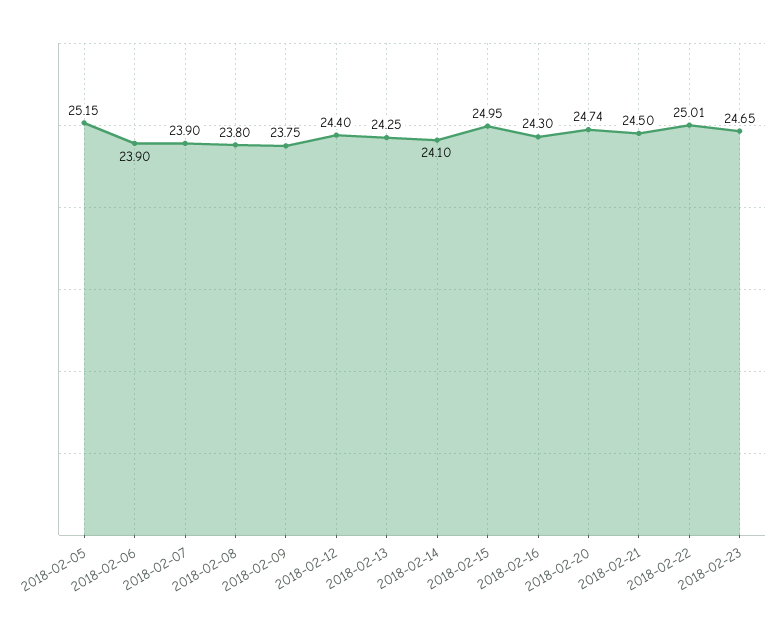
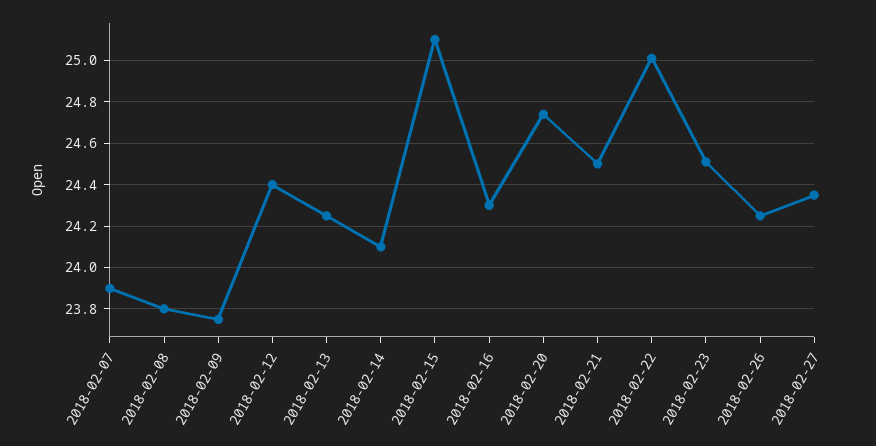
2018-02-05: 25.15 -> none
2018-02-06: 23.9 -> none
2018-02-15: 24.95 -> 25.1
2018-02-23: 24.65 -> 24.5
2018-02-26: none -> 24.25
2018-02-27: none -> 24.35

